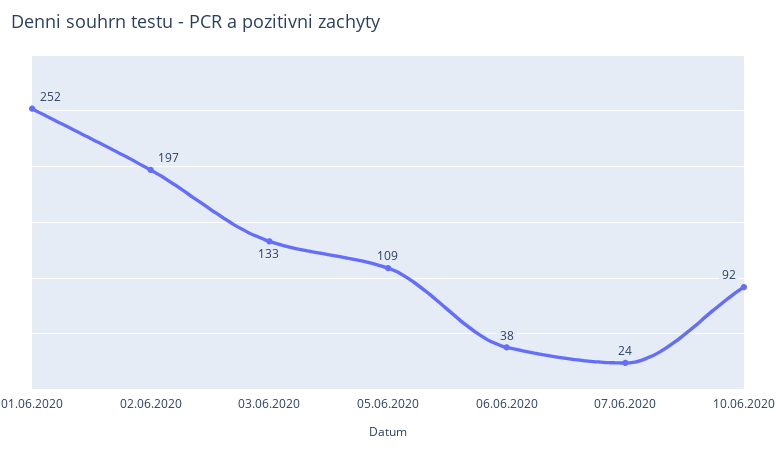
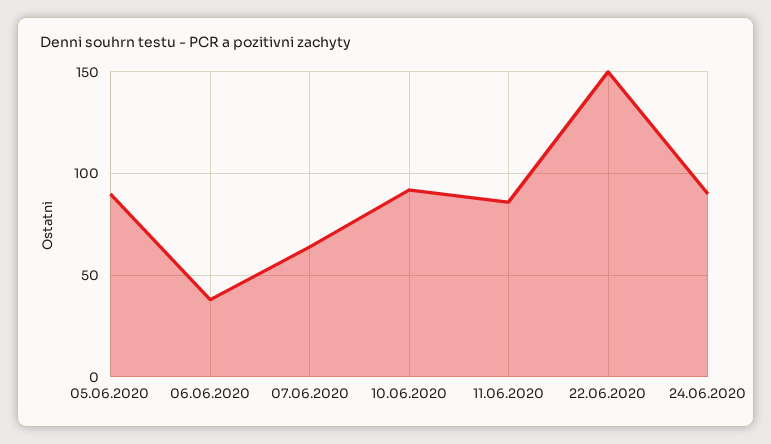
01.06.2020: 252 -> none
02.06.2020: 197 -> none
03.06.2020: 133 -> none
05.06.2020: 109 -> 90
07.06.2020: 24 -> 65
11.06.2020: none -> 85
22.06.2020: none -> 150
24.06.2020: none -> 90

